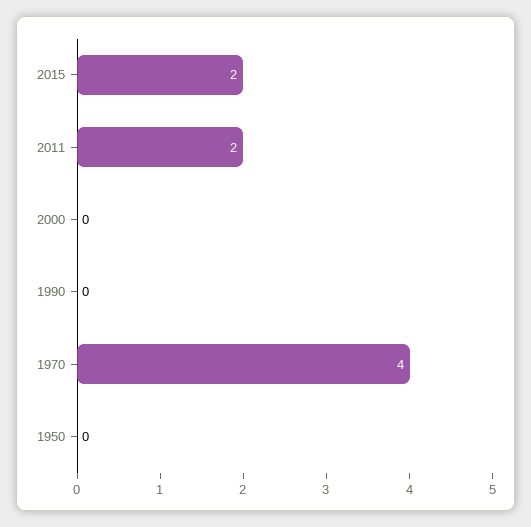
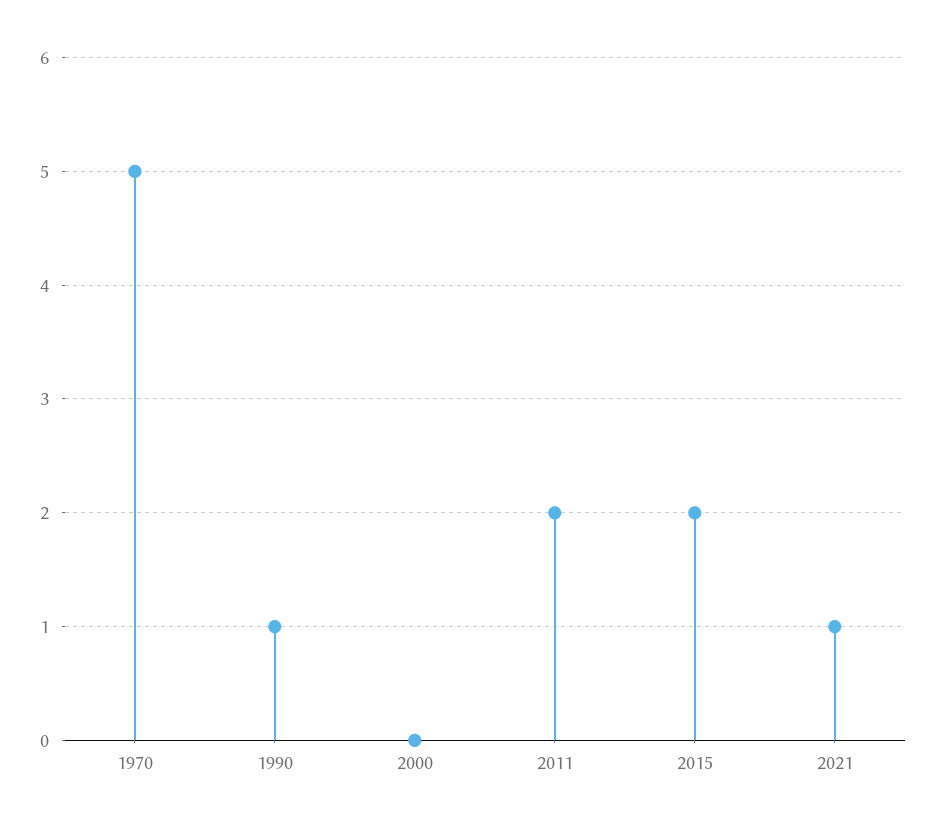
1990: 0 -> 1
1970: 4 -> 5
1950: 0 -> none
2021: none -> 1

